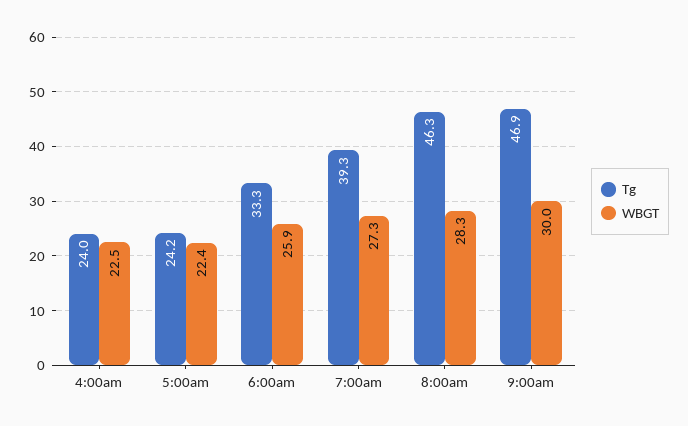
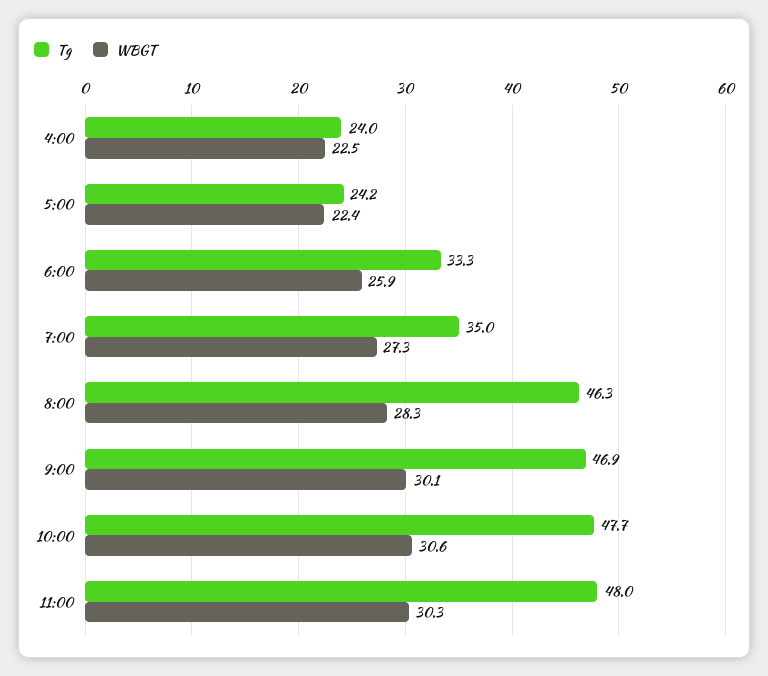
Tg, 7:00am: 39.3 -> 35
WBGT, 9:00am: 30 -> 30.1
Tg, 10:00: none -> 47.7
WBGT, 10:00: none -> 30.6
Tg, 11:00: none -> 48
WBGT, 11:00: none -> 30.3

